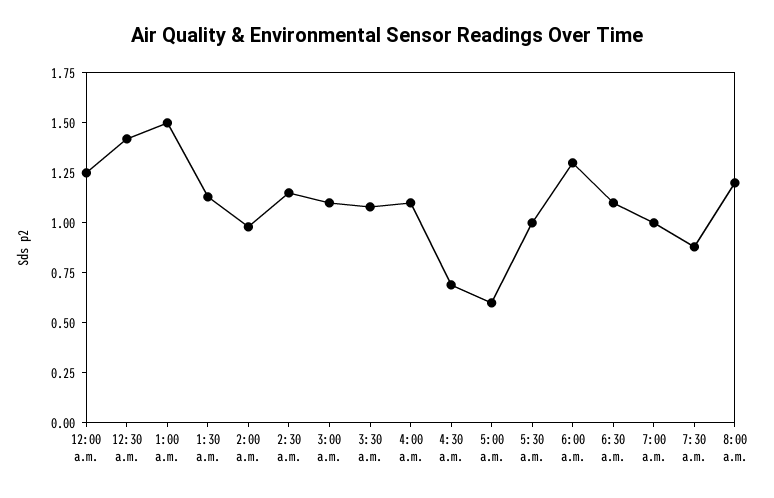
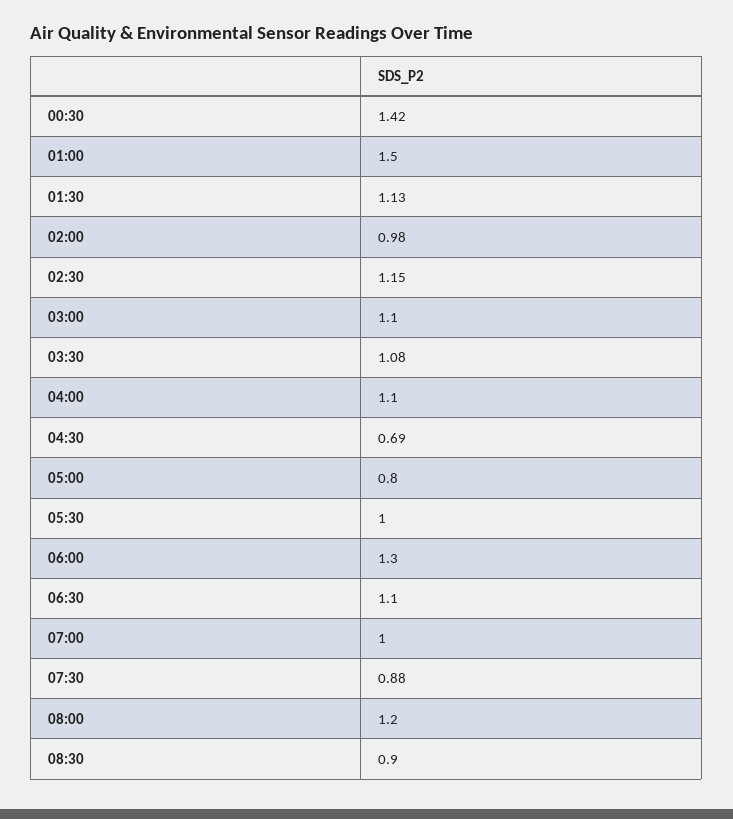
12:00 a.m.: 1.25 -> none
5:00 a.m.: 0.6 -> 0.8
08:30: none -> 0.9

